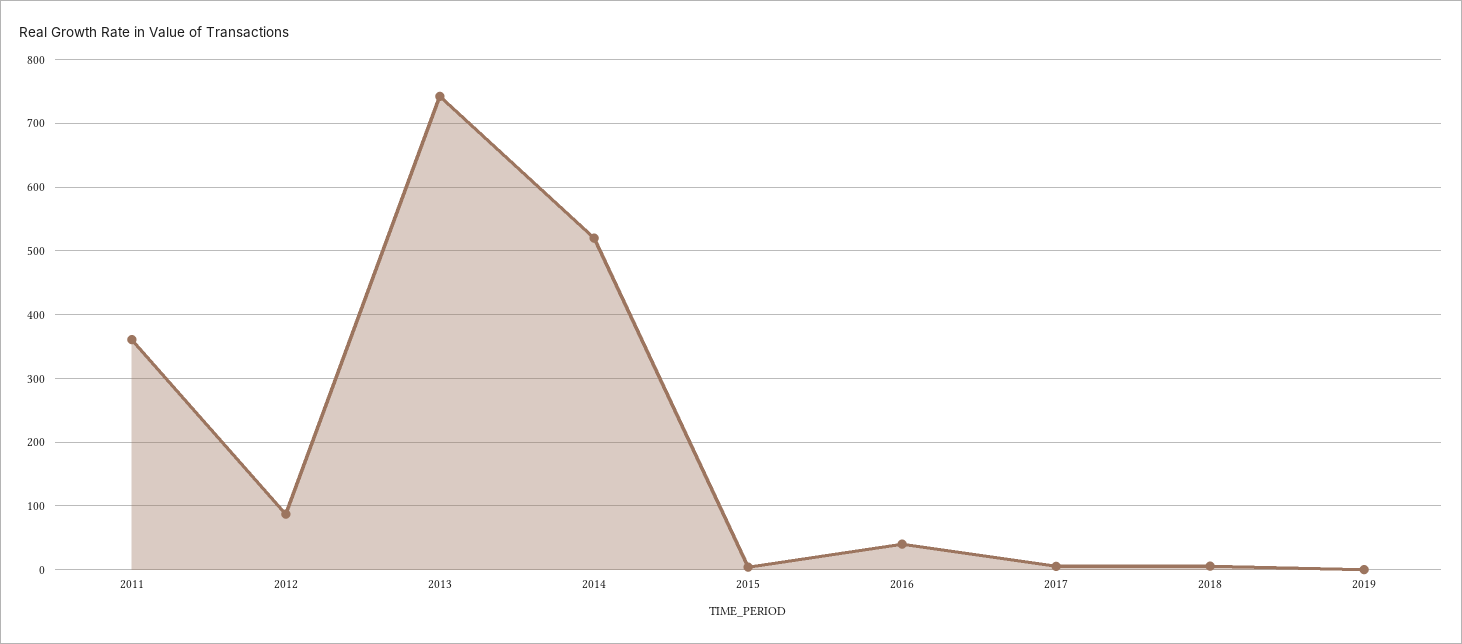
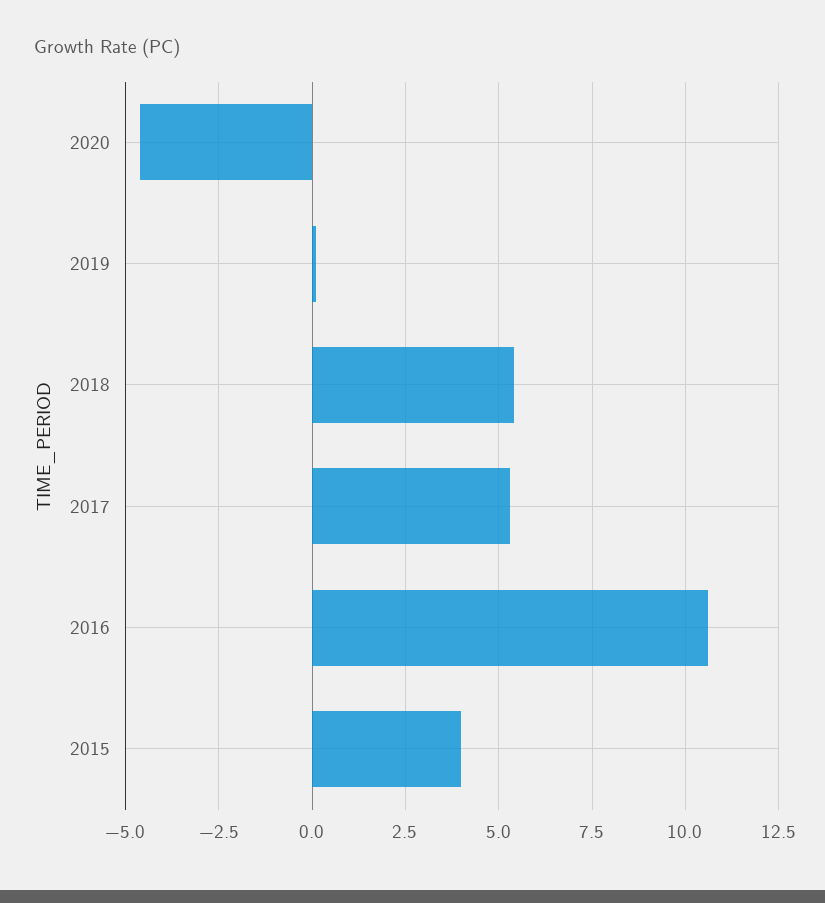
2011: 360 -> none
2012: 90 -> none
2013: 740 -> none
2014: 520 -> none
2016: 40 -> 10.5
2020: none -> -4.5

